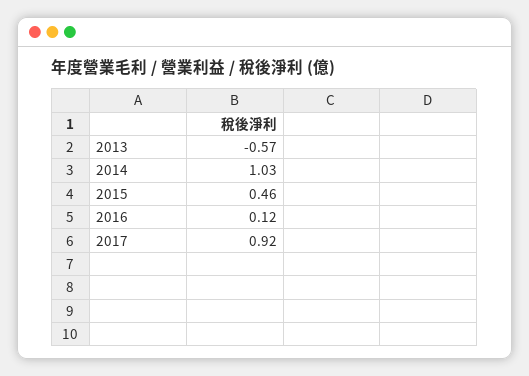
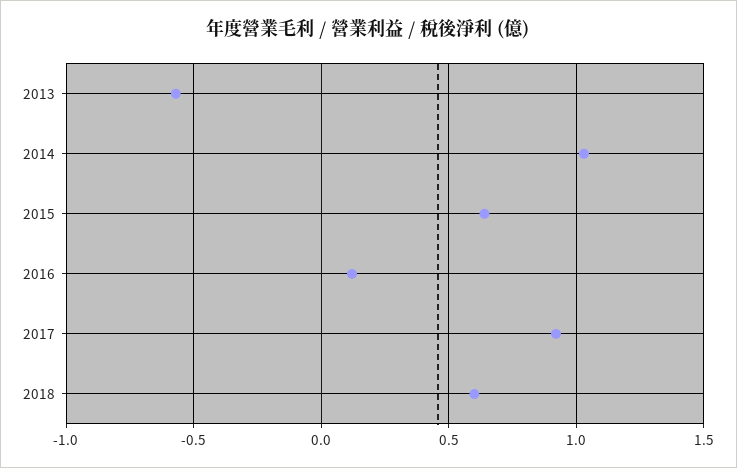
2015: 0.46 -> 0.65
2018: none -> 0.6

